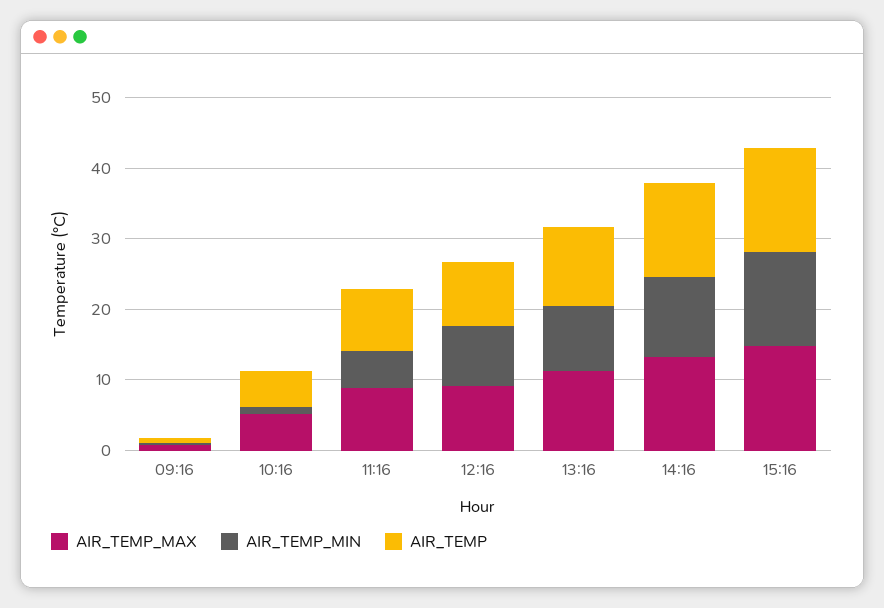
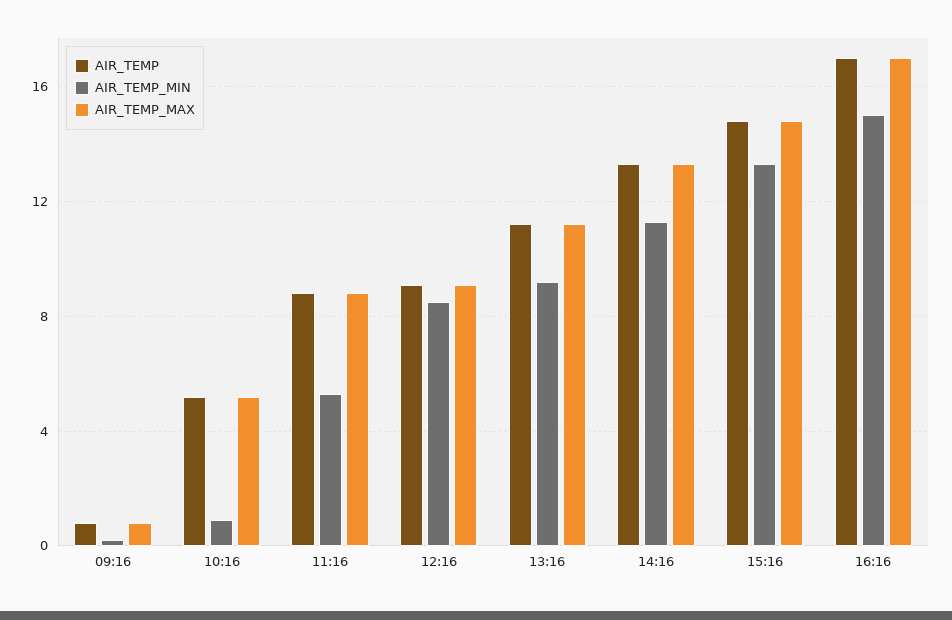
AIR_TEMP, 16:16: none -> 17
AIR_TEMP_MIN, 16:16: none -> 15
AIR_TEMP_MAX, 16:16: none -> 17

